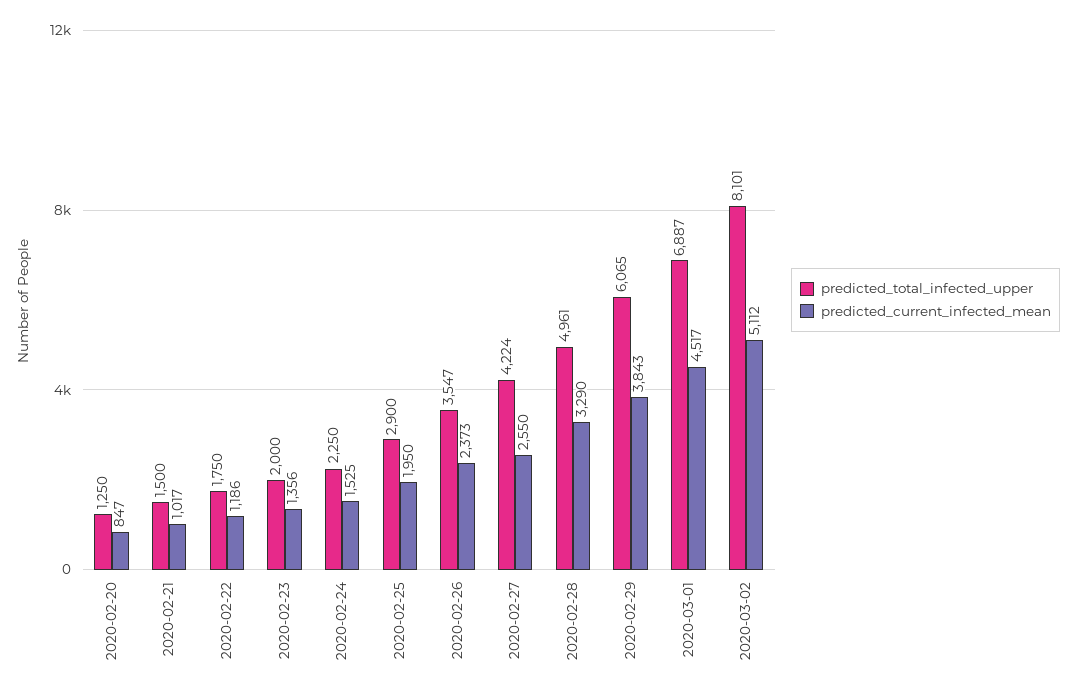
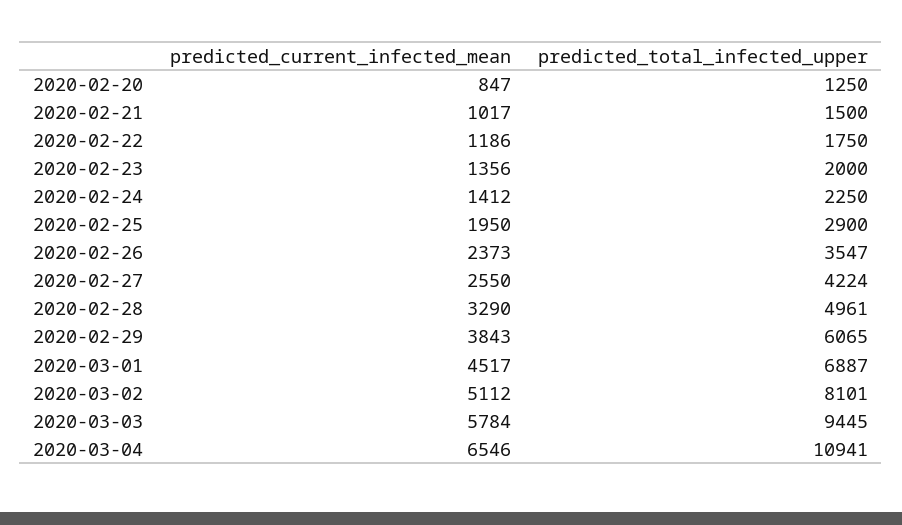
predicted_current_infected_mean, 2020-02-24: 1525 -> 1412
predicted_current_infected_mean, 2020-03-03: none -> 5784
predicted_total_infected_upper, 2020-03-03: none -> 9445
predicted_current_infected_mean, 2020-03-04: none -> 6546
predicted_total_infected_upper, 2020-03-04: none -> 10941

